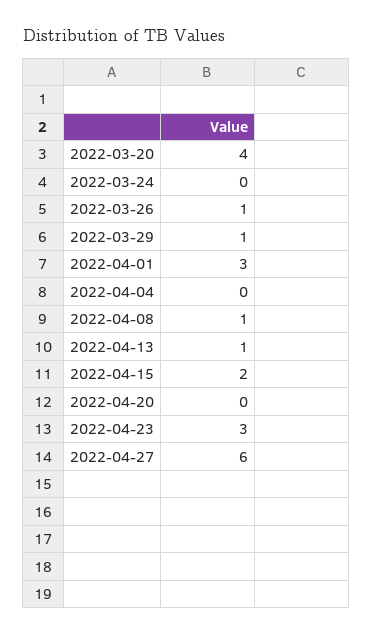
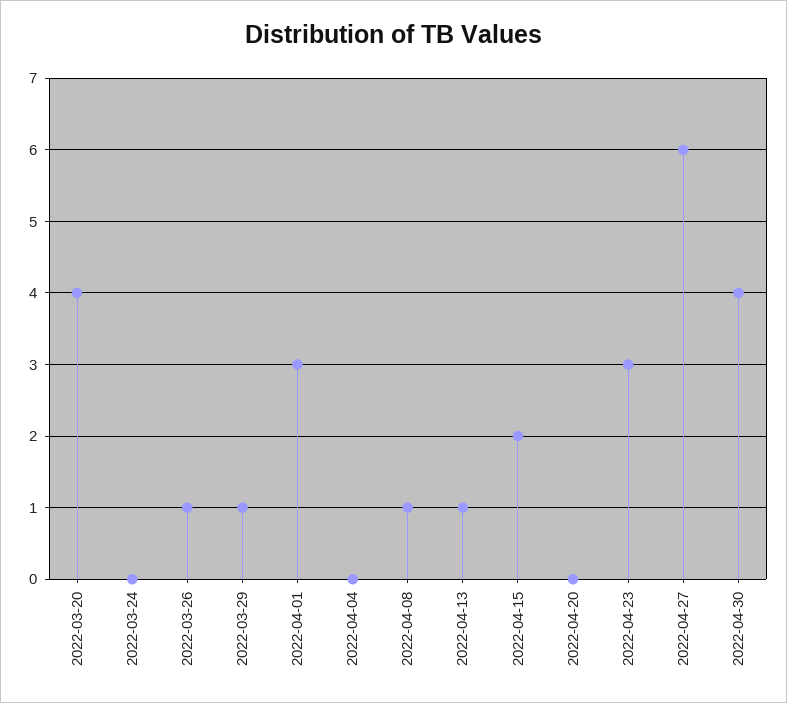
2022-04-30: none -> 4

